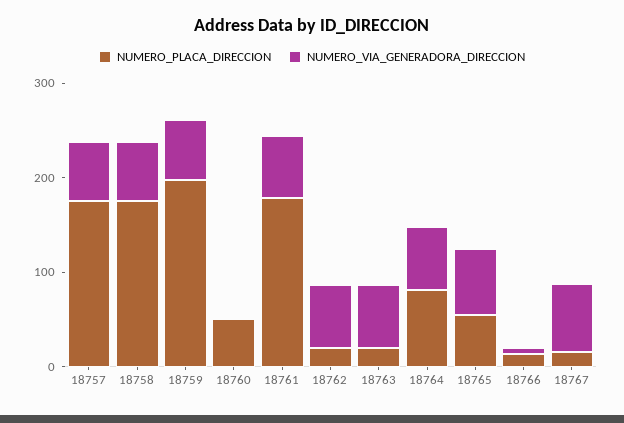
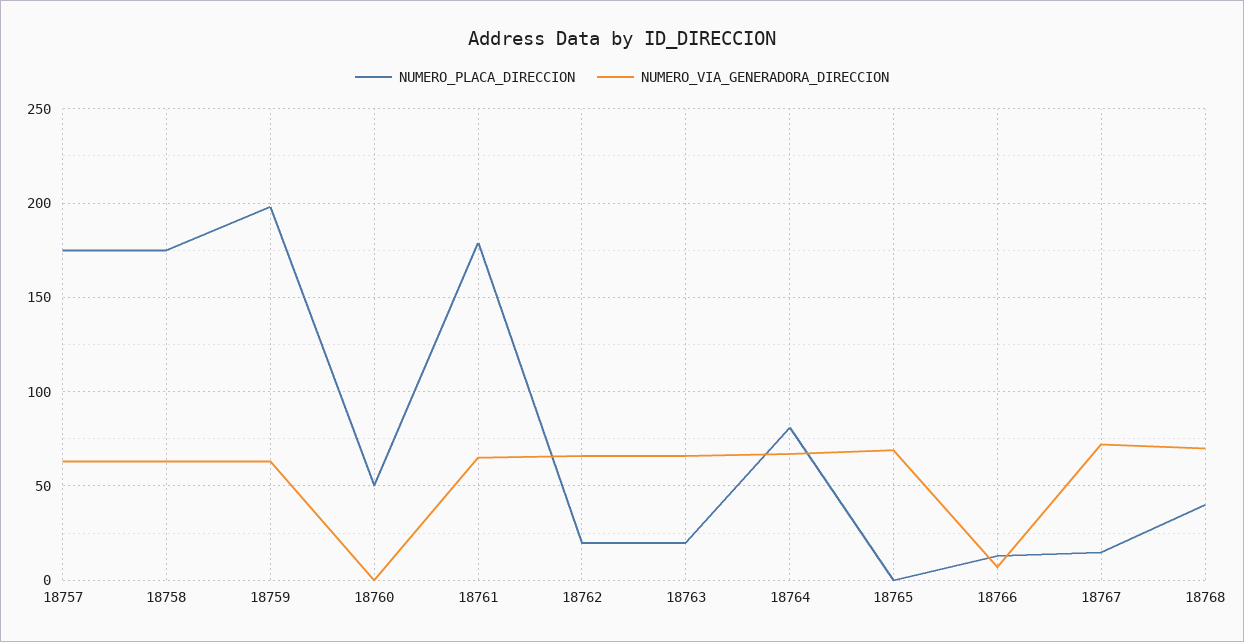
NUMERO_PLACA_DIRECCION, 18765: 60 -> 0
NUMERO_PLACA_DIRECCION, 18768: none -> 40
NUMERO_VIA_GENERADORA_DIRECCION, 18768: none -> 70

